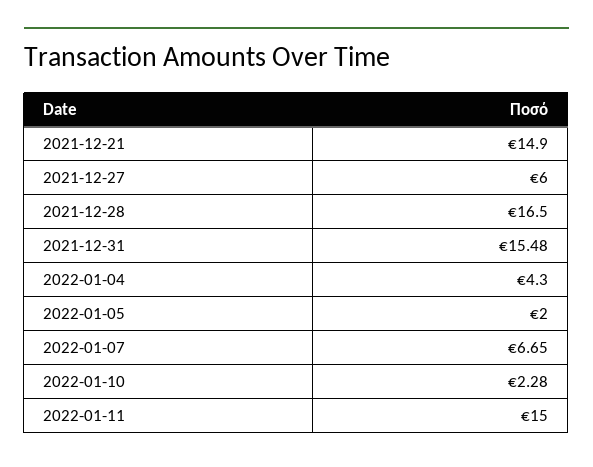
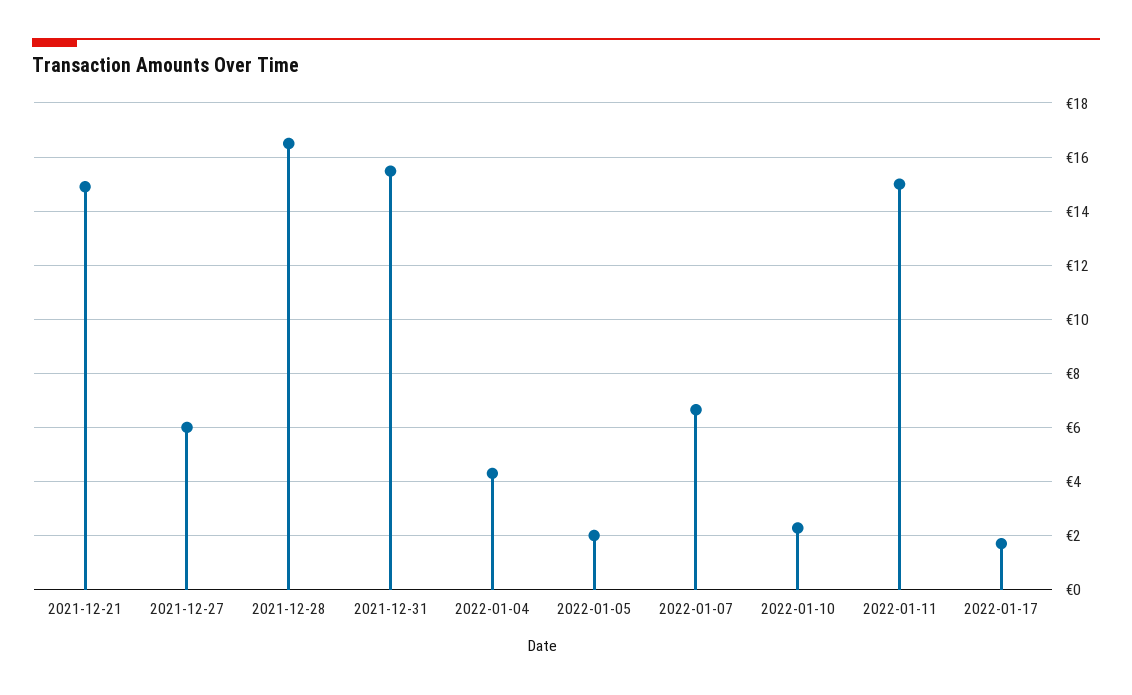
2022-01-17: none -> 1.75

